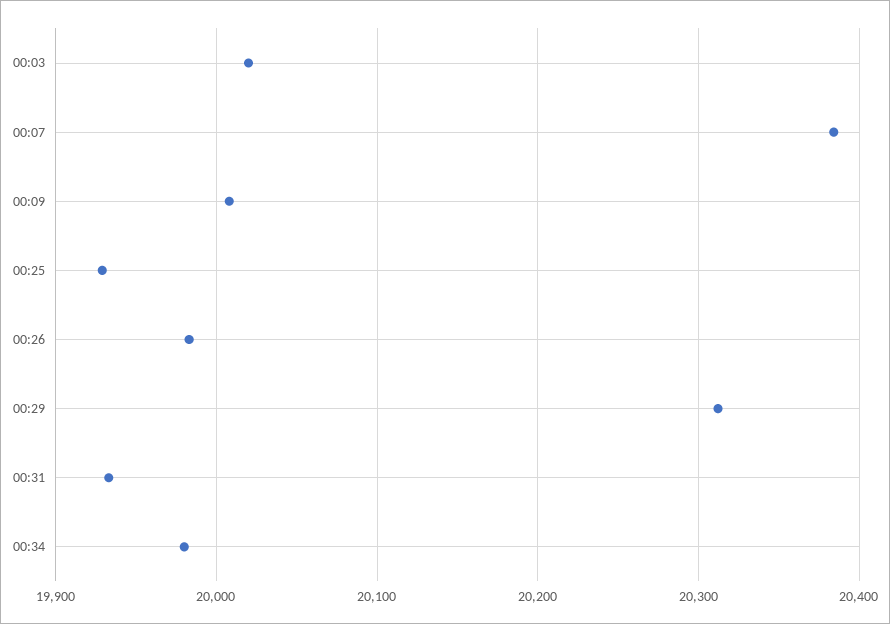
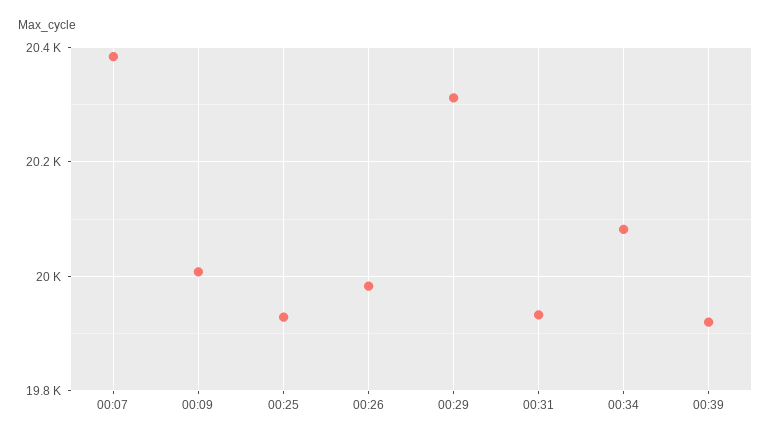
00:03: 20020 -> none
00:34: 19980 -> 20080
00:39: none -> 19920

